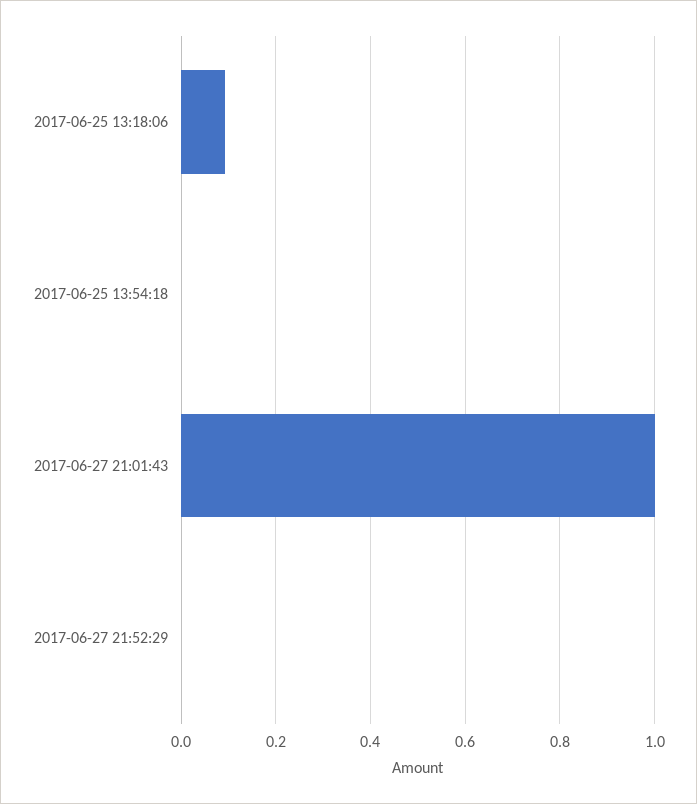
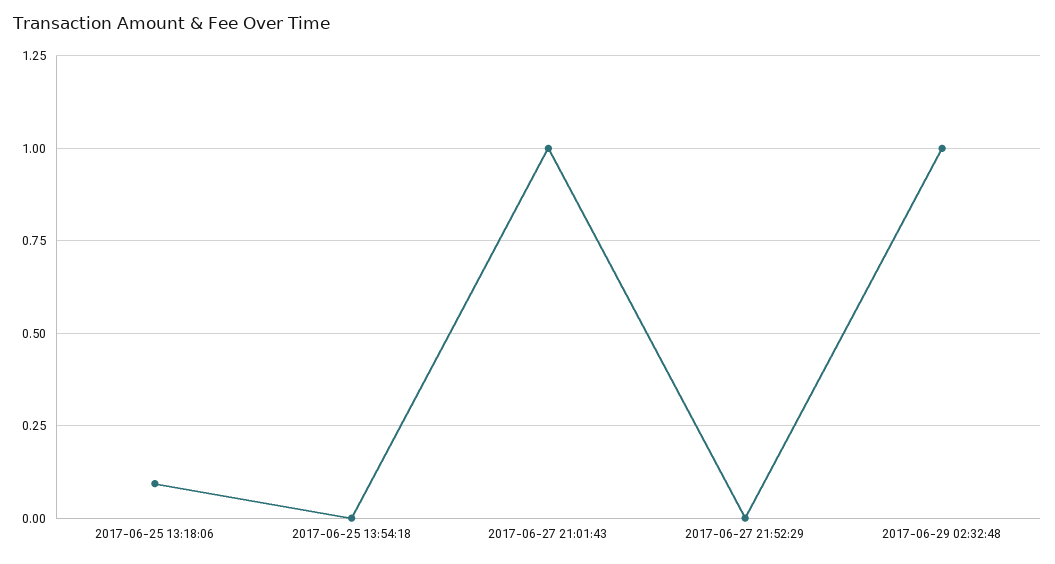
2017-06-29 02:32:48: none -> 1

